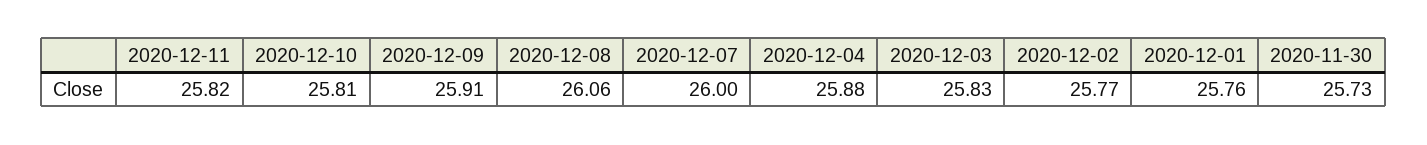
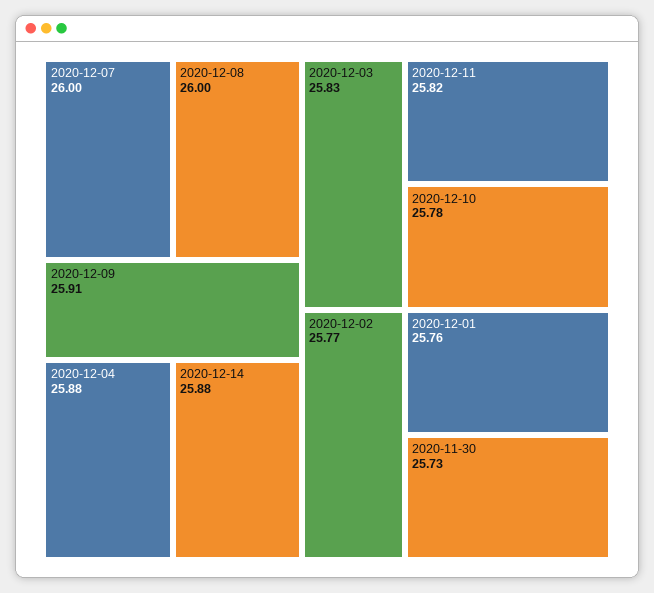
2020-12-10: 25.81 -> 25.78
2020-12-08: 26.06 -> 26
2020-12-14: none -> 25.88

